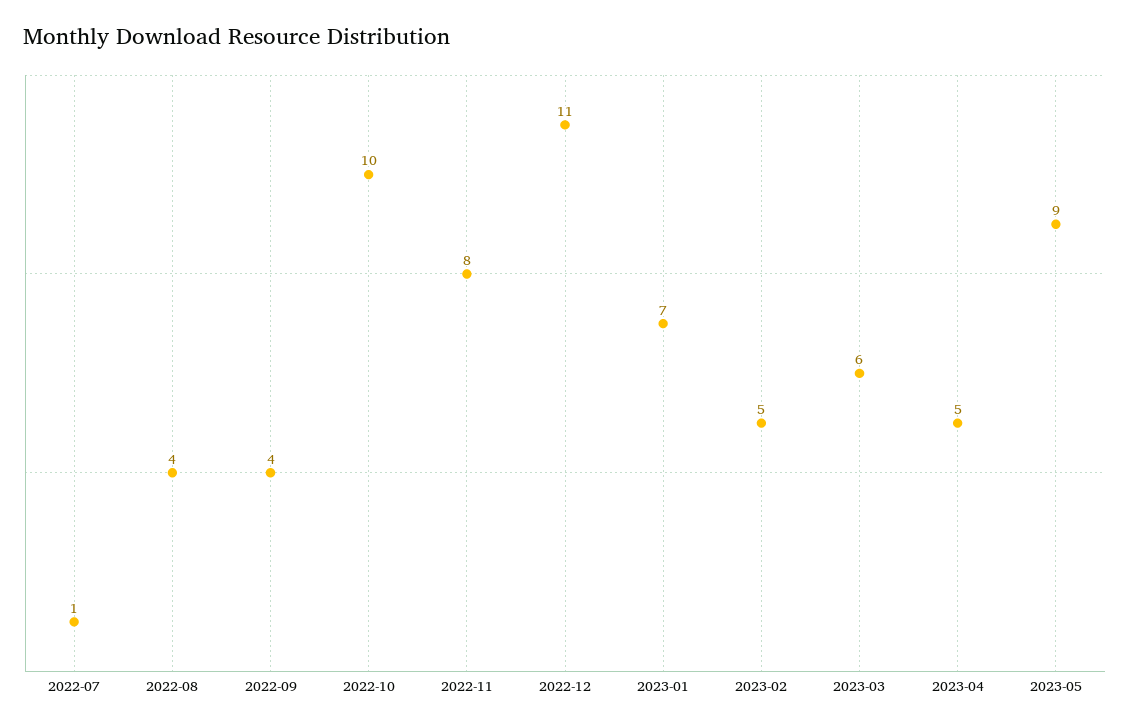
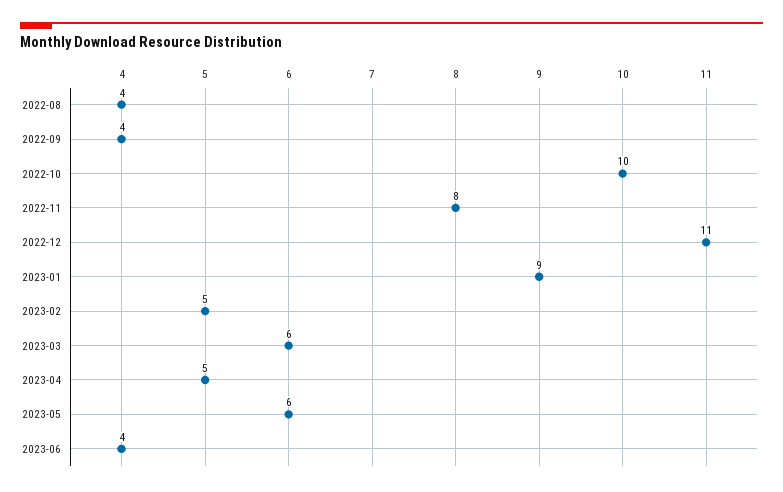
2022-07: 1 -> none
2023-01: 7 -> 9
2023-05: 9 -> 6
2023-06: none -> 4

